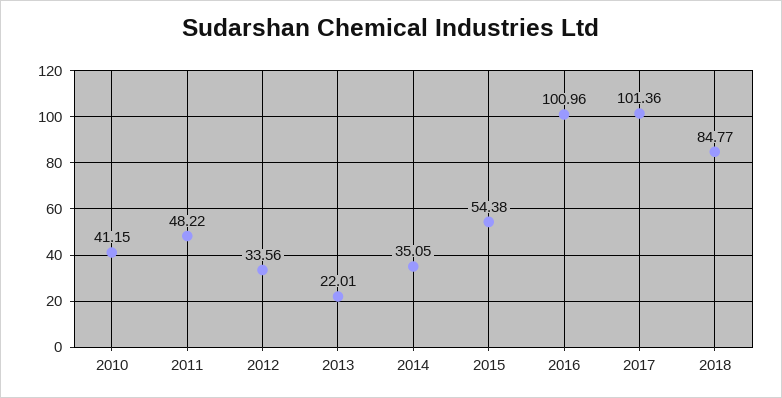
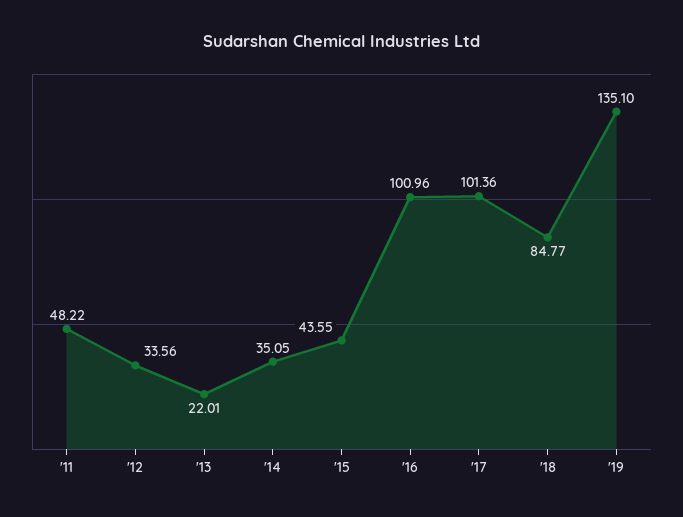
2010: 41.15 -> none
2015: 54.38 -> 43.55
'19: none -> 135.1

